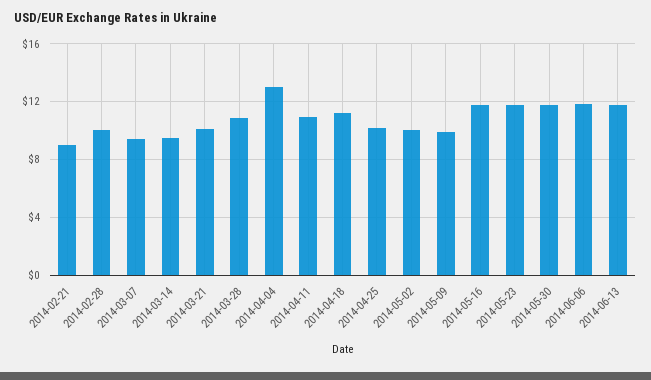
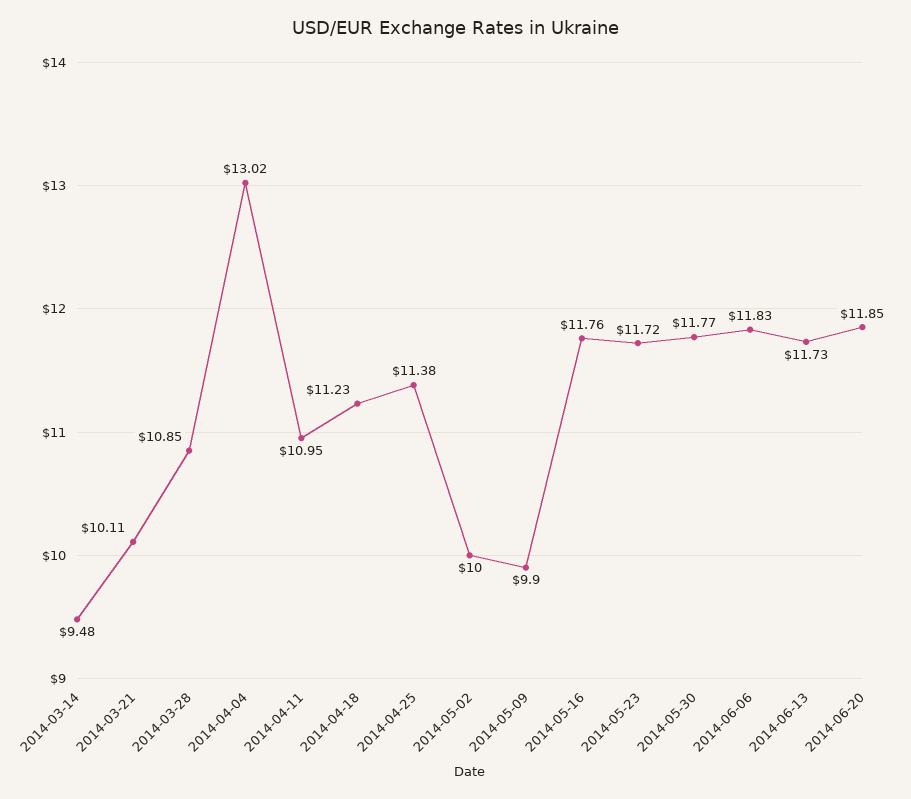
2014-02-21: 9 -> none
2014-02-28: 10 -> none
2014-03-07: 9.5 -> none
2014-04-25: 10 -> 11.38
2014-06-20: none -> 11.85

